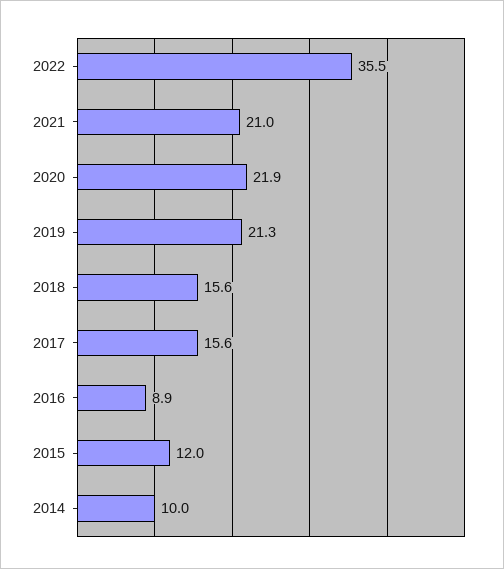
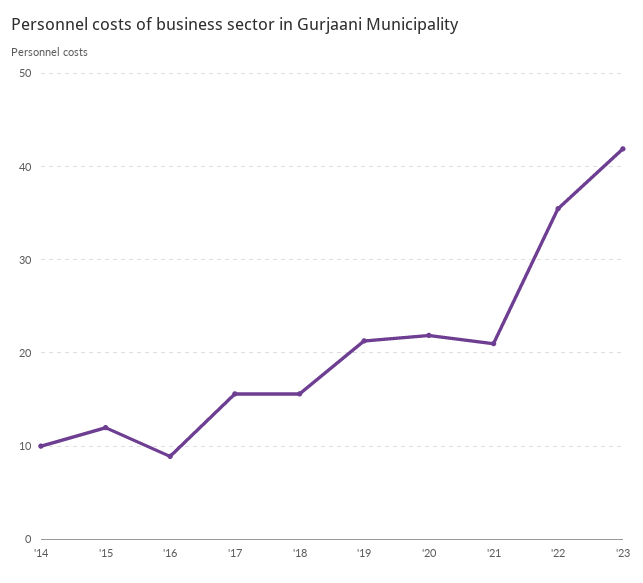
'23: none -> 42

